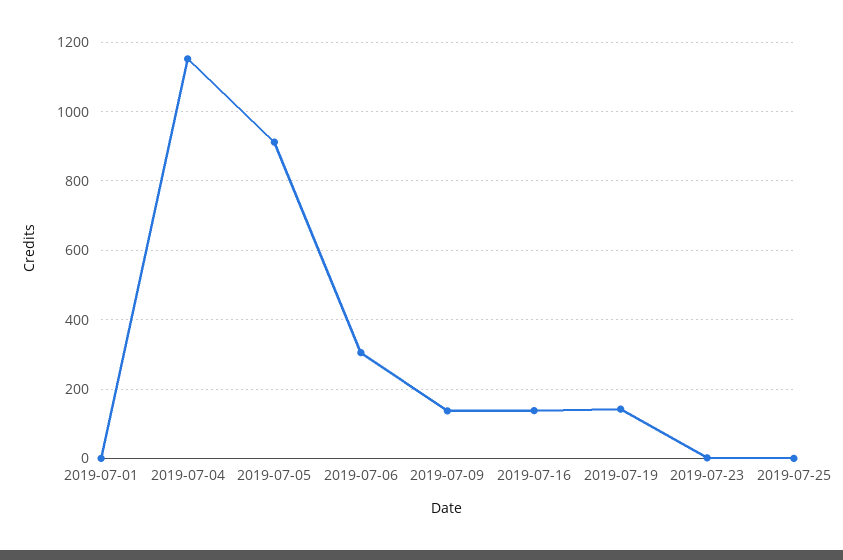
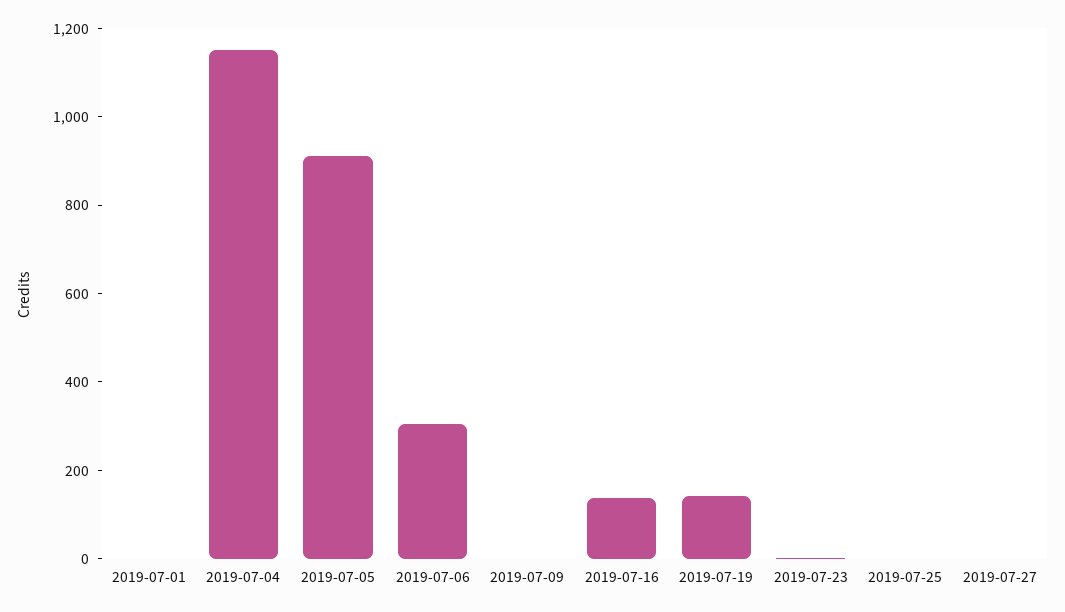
2019-07-09: 140 -> 0
2019-07-27: none -> 0

